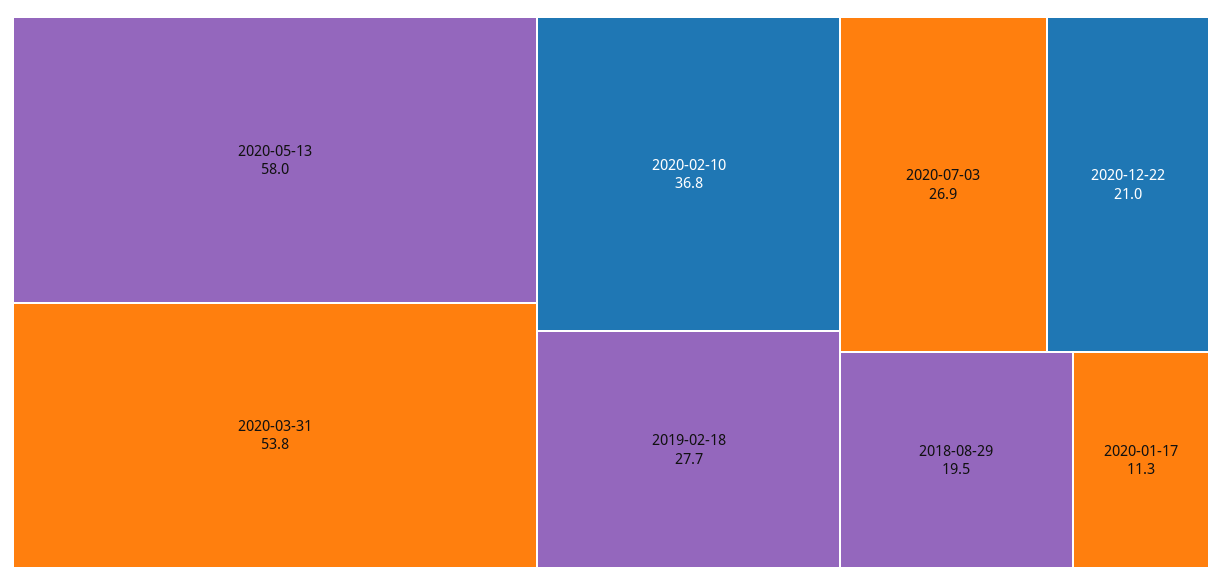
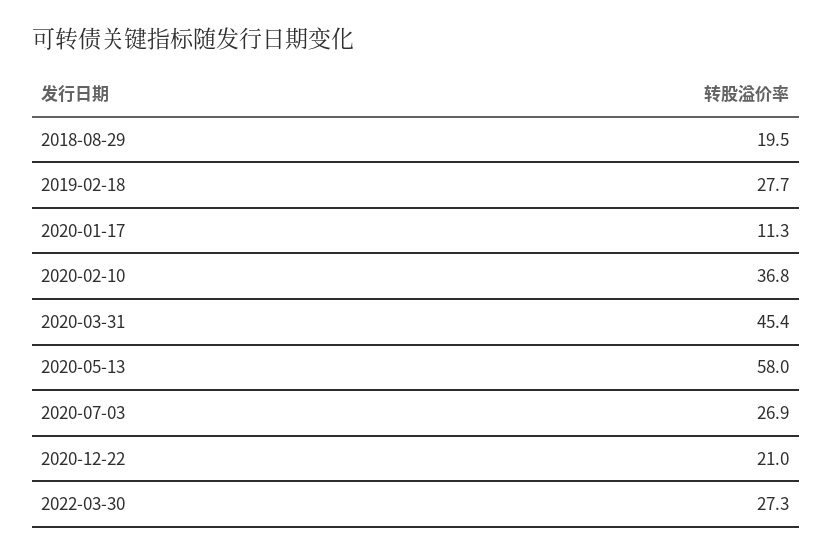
2020-03-31: 53.8 -> 45.4
2022-03-30: none -> 27.3

